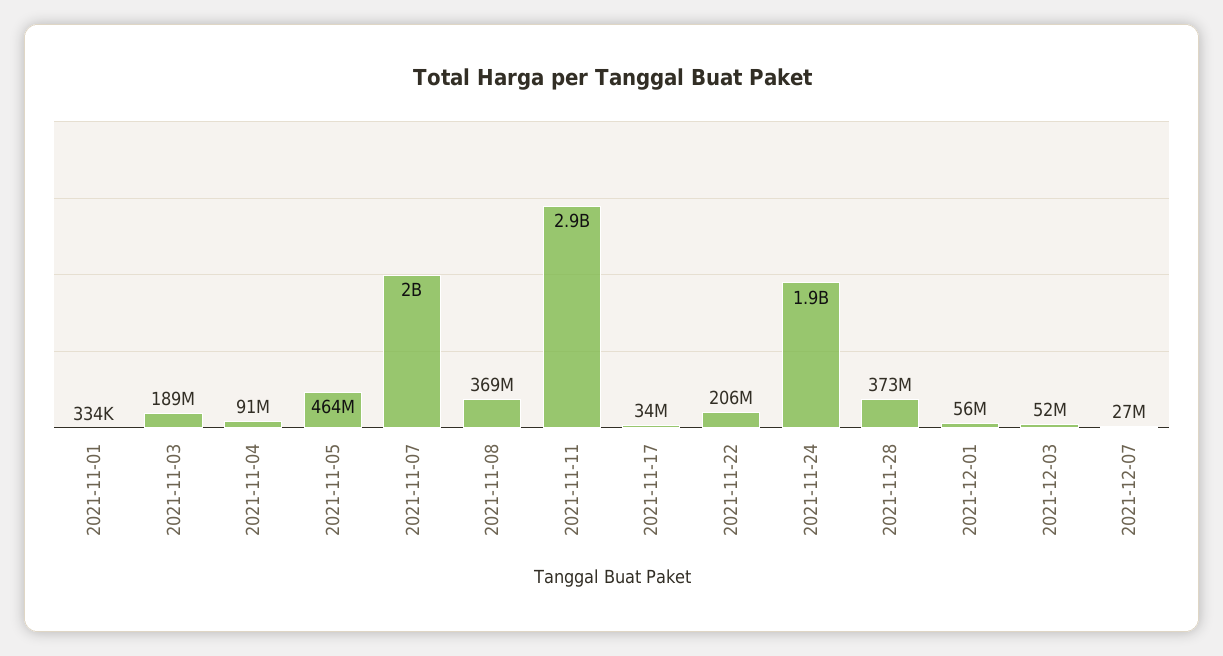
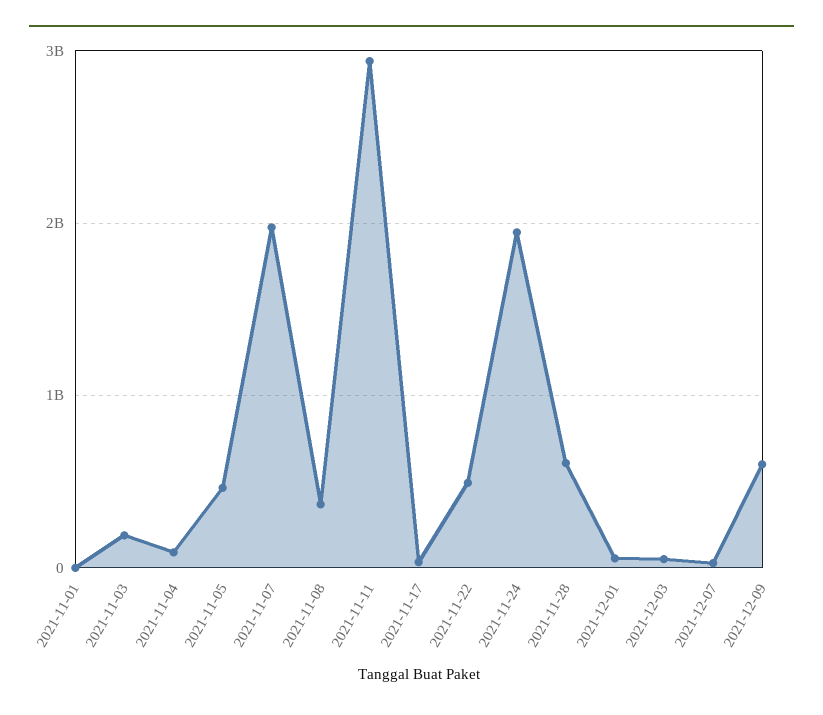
2021-11-22: 206000000 -> 500000000
2021-11-28: 373000000 -> 600000000
2021-12-09: none -> 600000000

